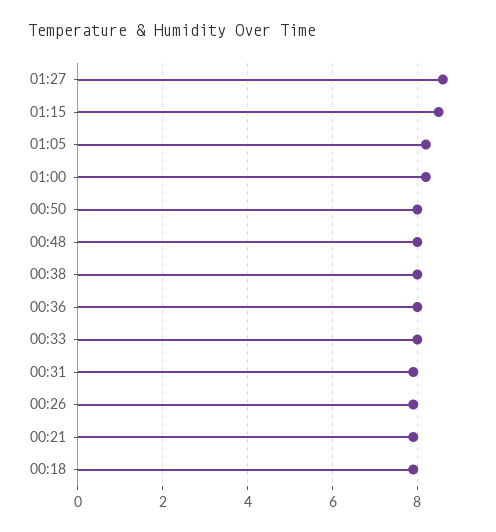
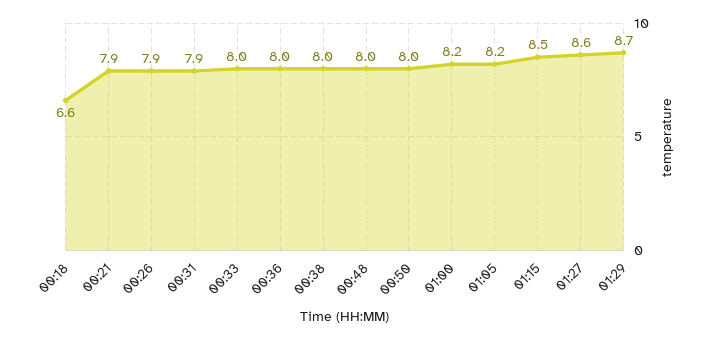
00:18: 8 -> 6.6
01:29: none -> 8.7

